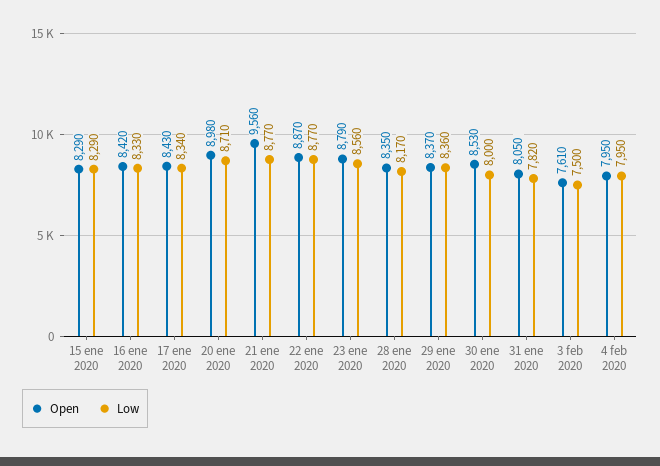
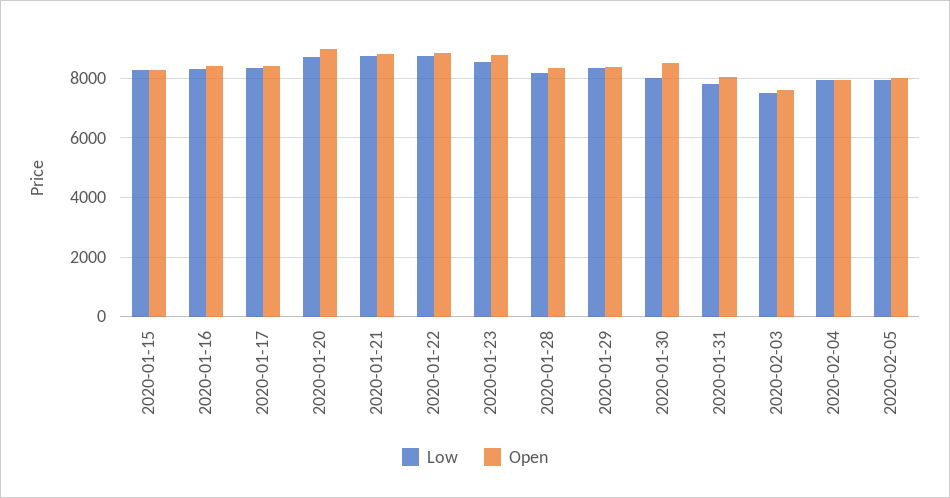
Open, 21 ene 2020: 9560 -> 8750
Low, 2020-02-05: none -> 8000
Open, 2020-02-05: none -> 8000

